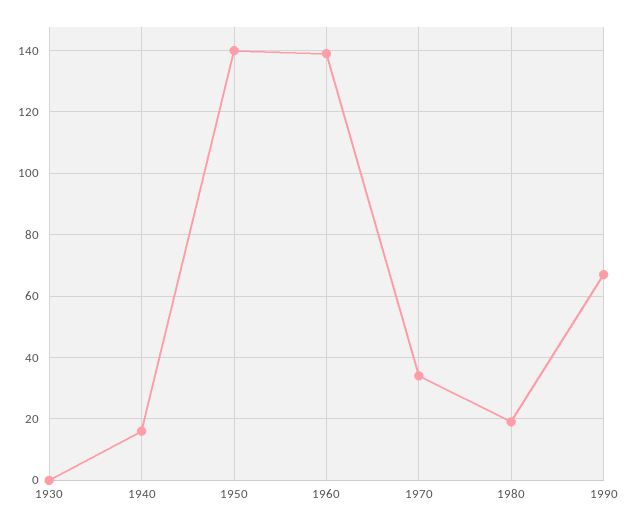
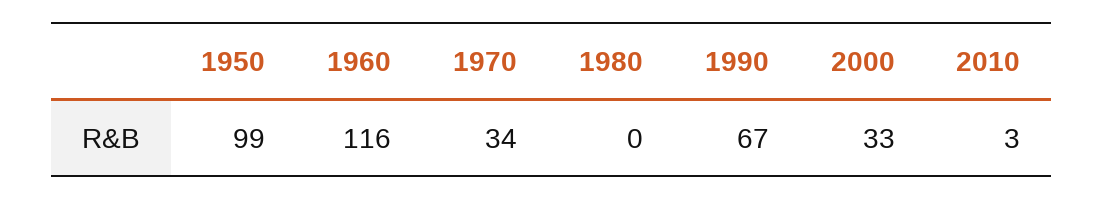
1930: 0 -> none
1940: 15 -> none
1950: 140 -> 99
1960: 140 -> 116
1980: 20 -> 0
2000: none -> 33
2010: none -> 3

